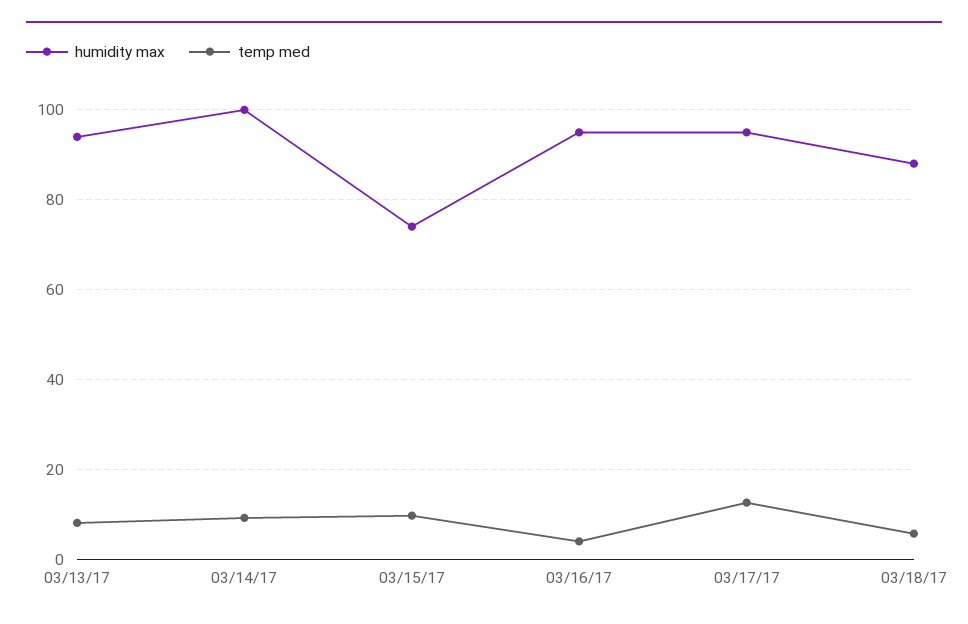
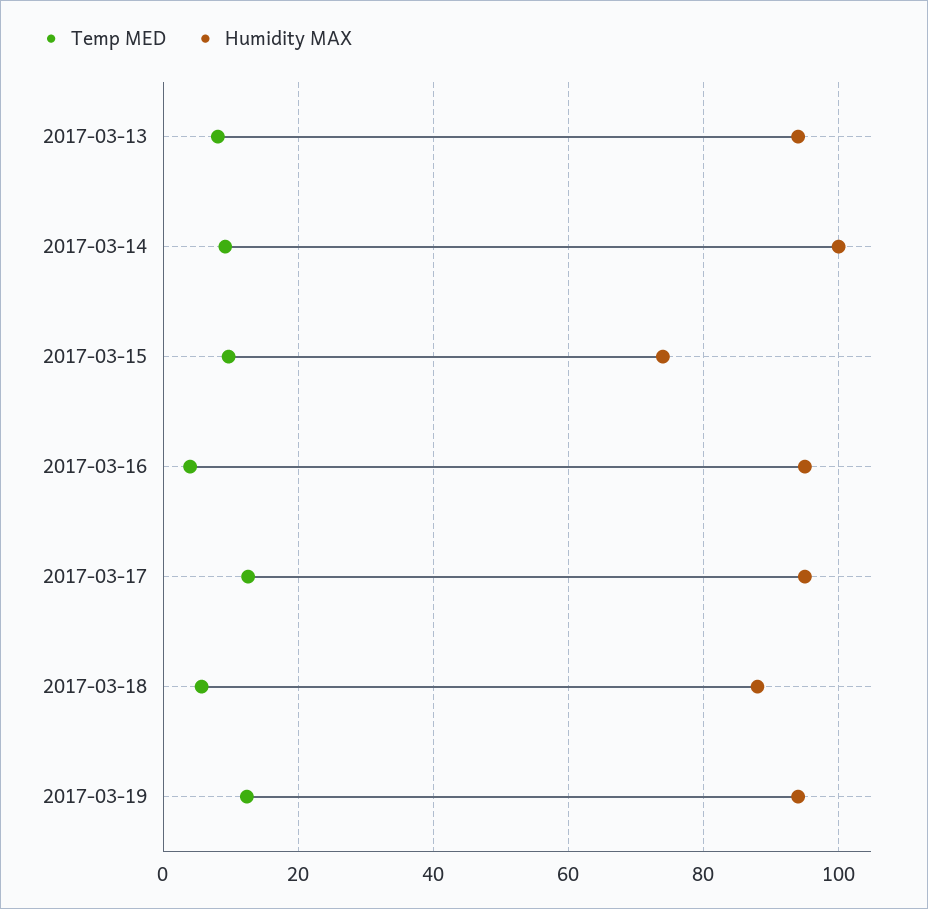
temp med, 2017-03-19: none -> 12
humidity max, 2017-03-19: none -> 94

